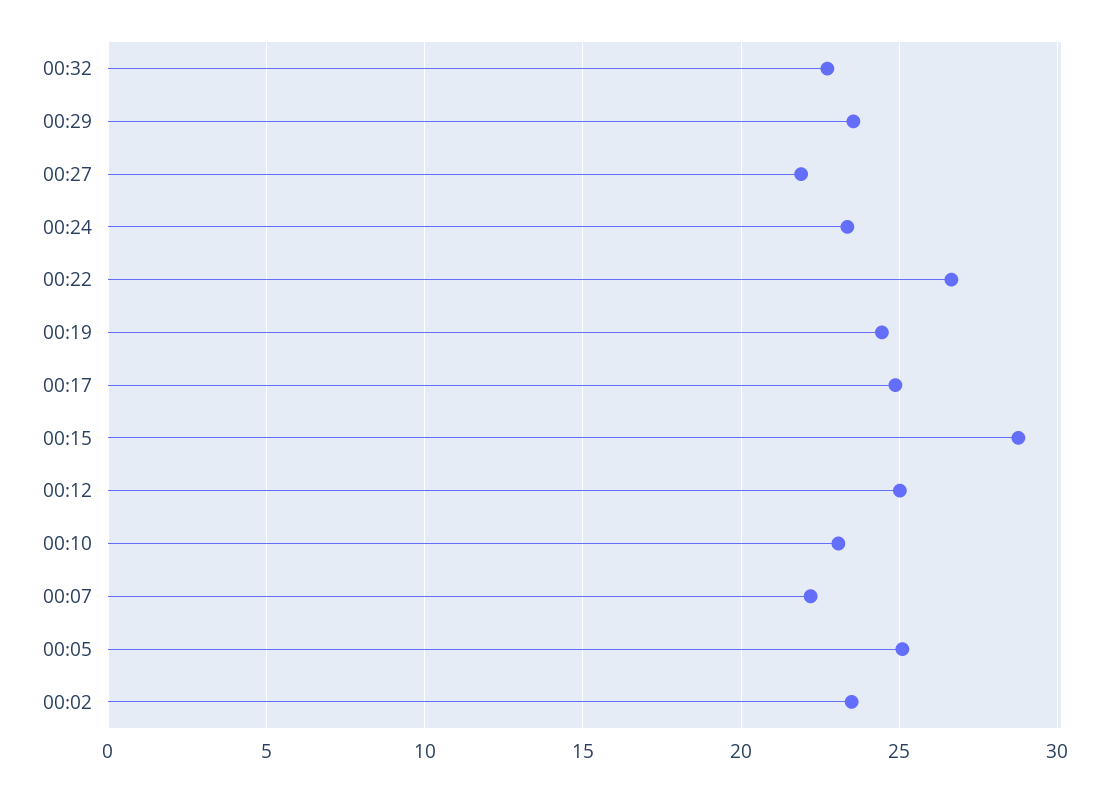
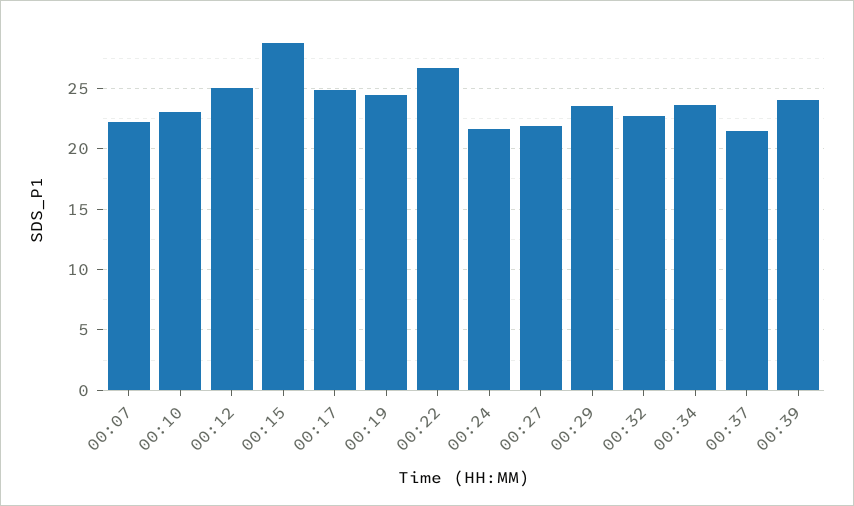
00:24: 23.5 -> 21.5
00:05: 25 -> none
00:02: 23.5 -> none
00:34: none -> 23.5
00:37: none -> 21.5
00:39: none -> 24

